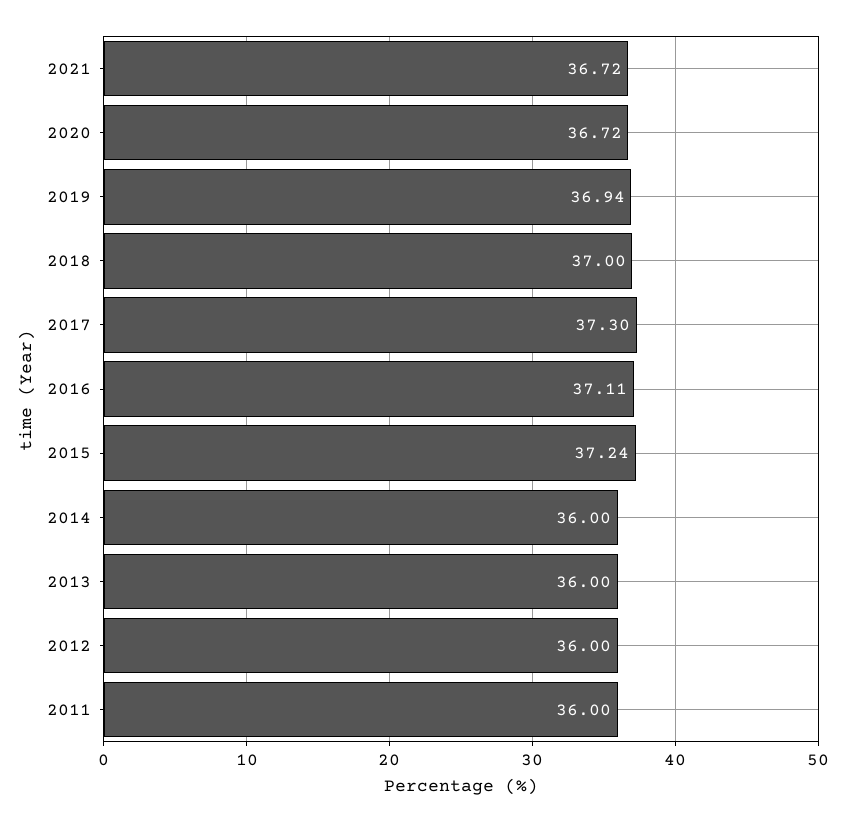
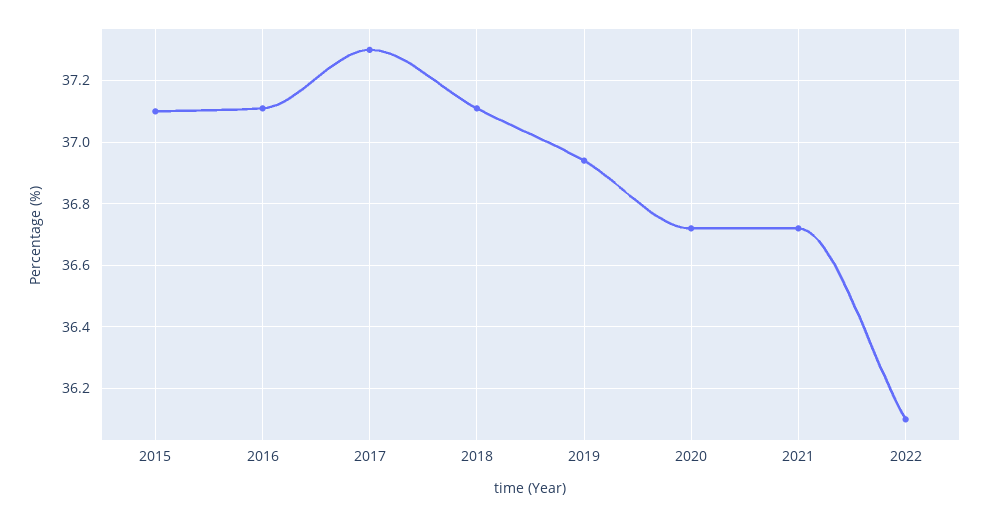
2018: 37 -> 37.1
2015: 37.24 -> 37.1
2014: 36 -> none
2013: 36 -> none
2012: 36 -> none
2011: 36 -> none
2022: none -> 36.1

